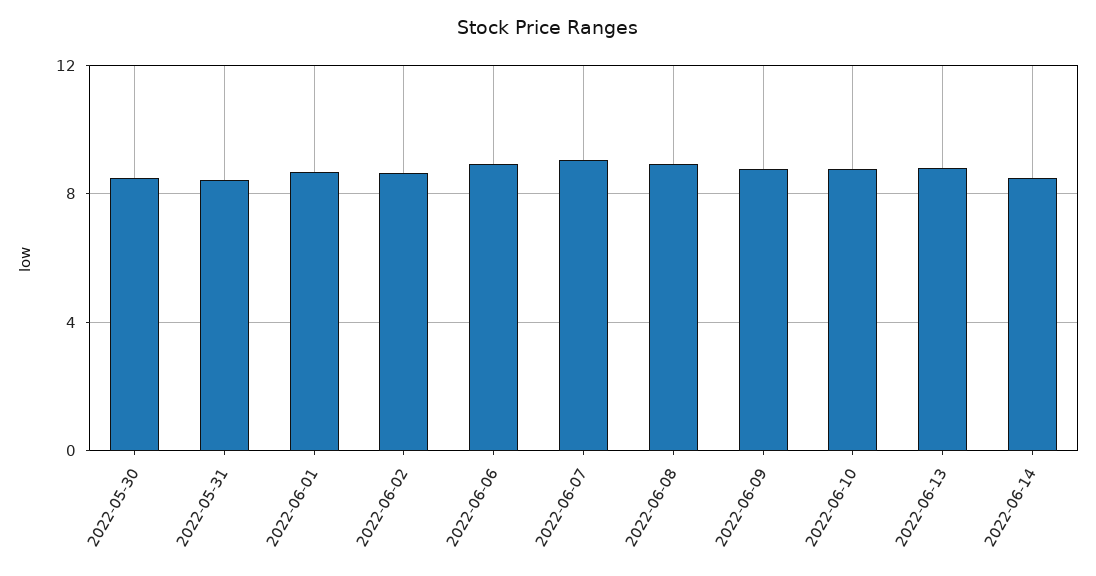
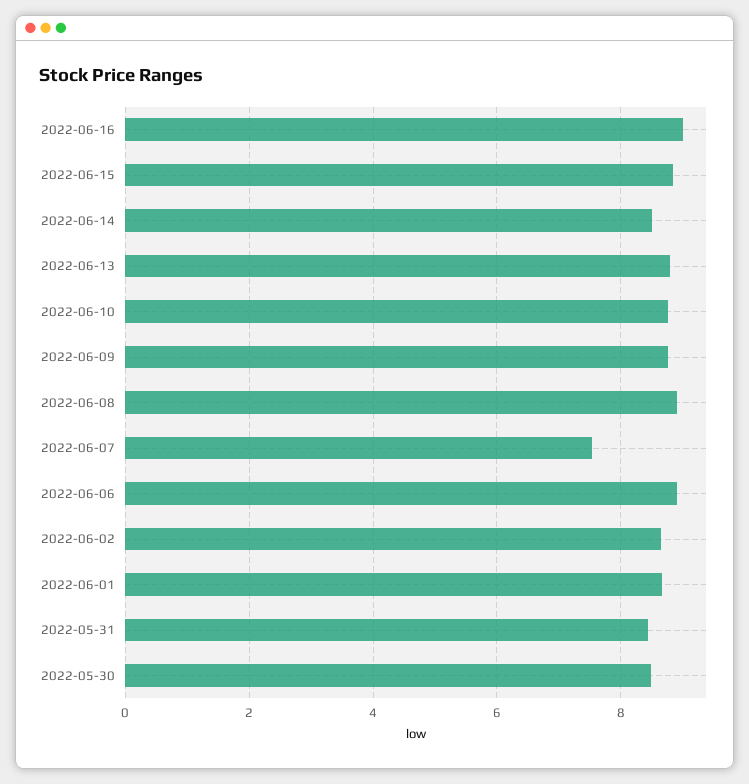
2022-06-07: 9 -> 7.6
2022-06-16: none -> 9
2022-06-15: none -> 8.8

